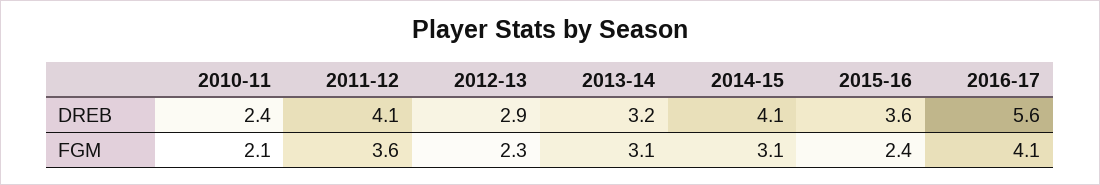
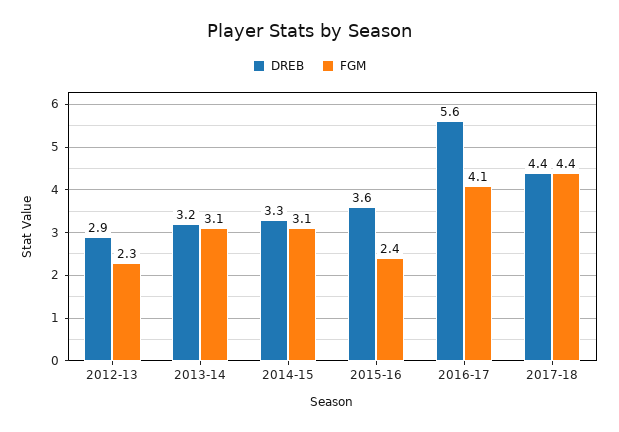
DREB, 2010-11: 2.4 -> none
DREB, 2011-12: 4.1 -> none
DREB, 2014-15: 4.1 -> 3.3
FGM, 2010-11: 2.1 -> none
FGM, 2011-12: 3.6 -> none
DREB, 2017-18: none -> 4.4
FGM, 2017-18: none -> 4.4

